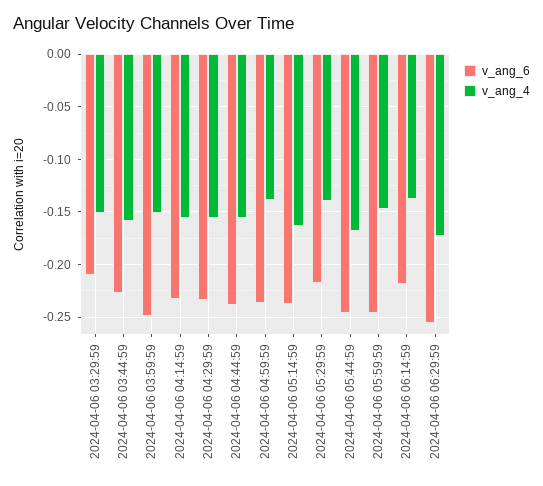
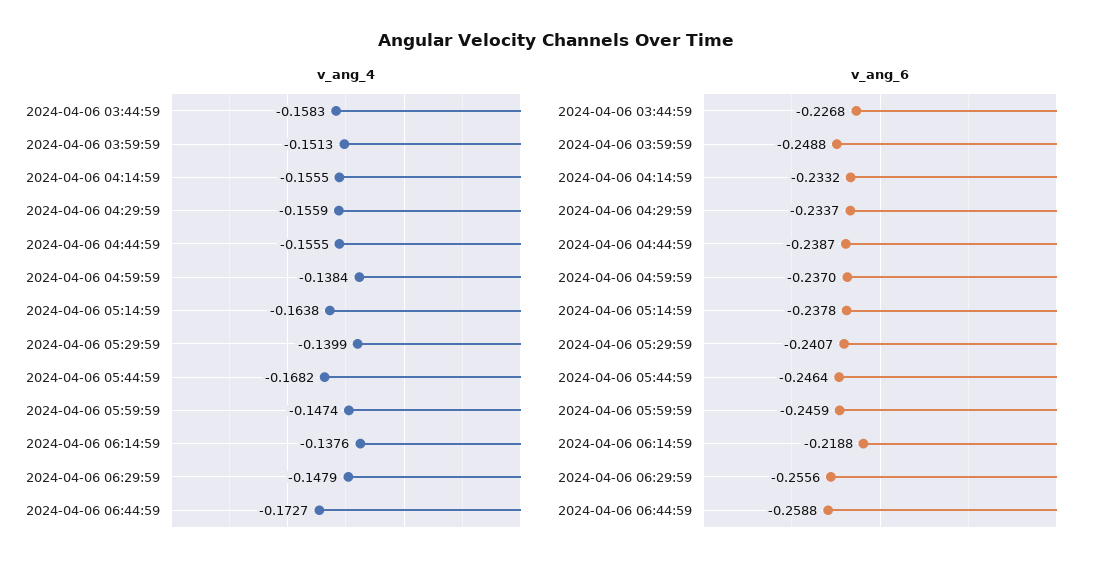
v_ang_6, 2024-04-06 03:29:59: -0.21 -> none
v_ang_4, 2024-04-06 03:29:59: -0.15 -> none
v_ang_6, 2024-04-06 05:29:59: -0.22 -> -0.2407
v_ang_4, 2024-04-06 06:29:59: -0.17 -> -0.1479
v_ang_4, 2024-04-06 06:44:59: none -> -0.1727
v_ang_6, 2024-04-06 06:44:59: none -> -0.2588

